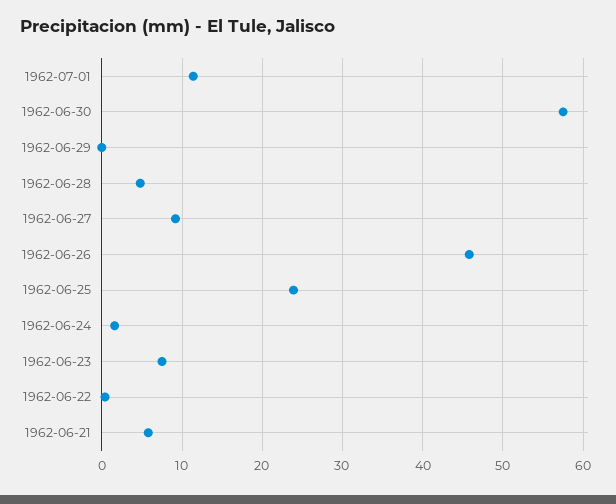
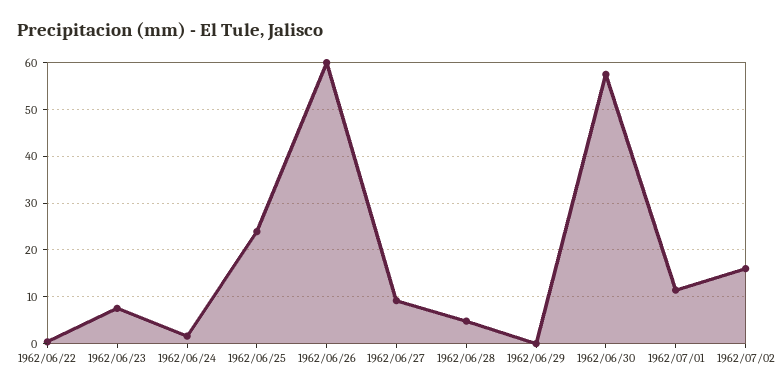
1962-06-26: 46 -> 60
1962-06-21: 6 -> none
1962/07/02: none -> 16

